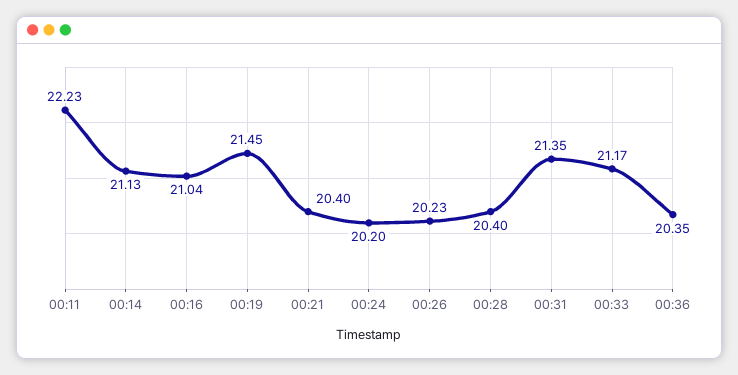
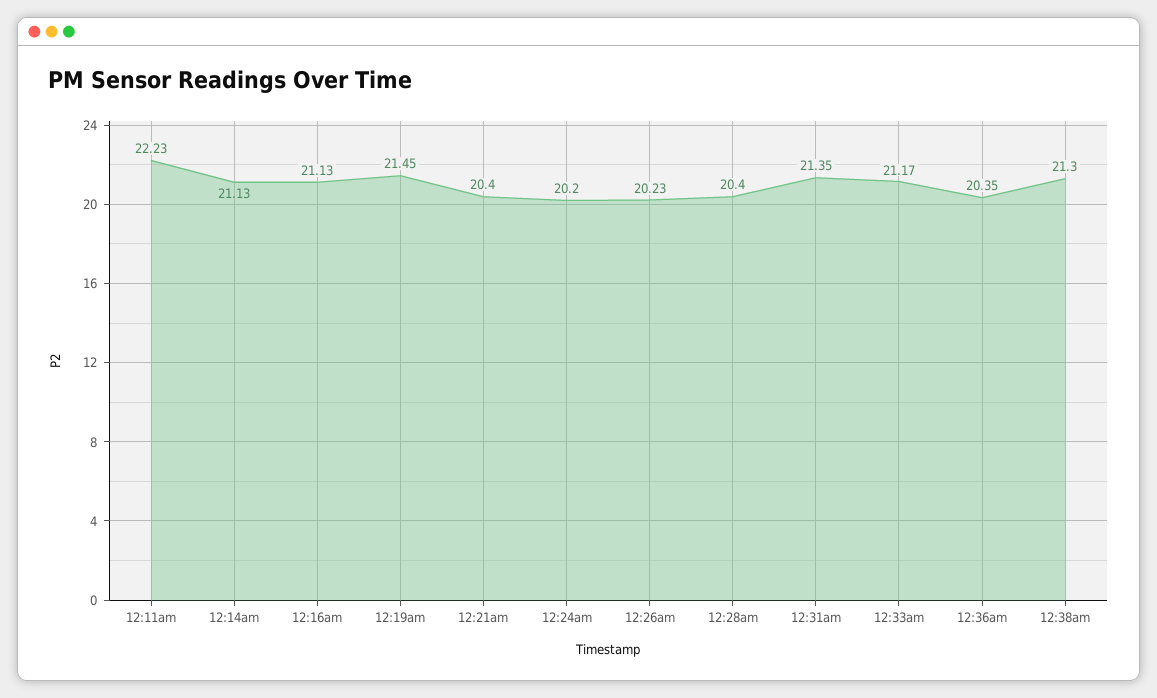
00:16: 21.04 -> 21.13
12:38am: none -> 21.3

